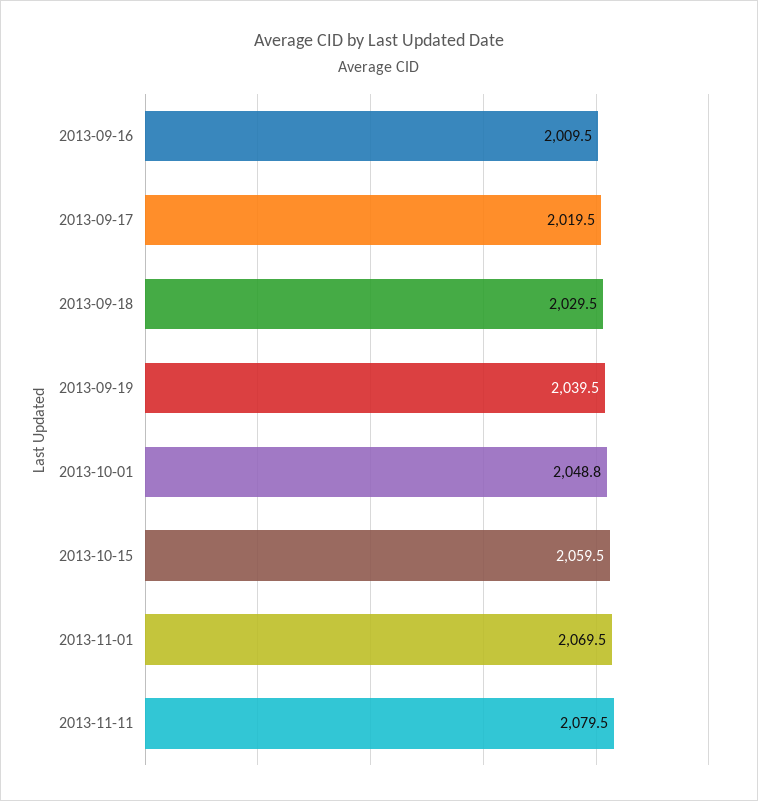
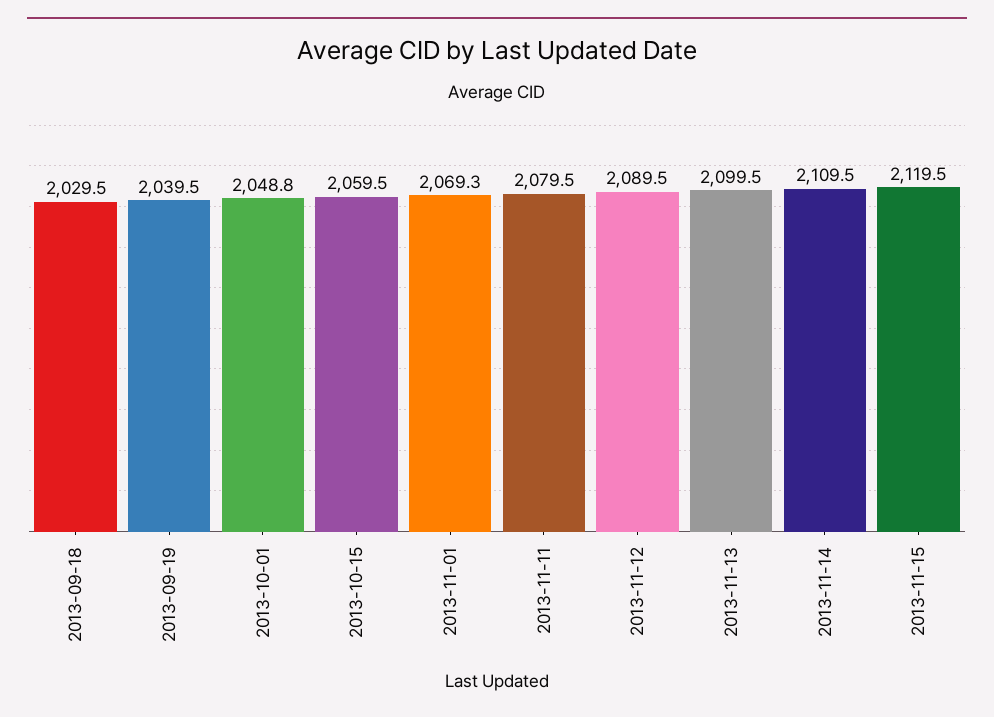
2013-09-16: 2009.5 -> none
2013-09-17: 2019.5 -> none
2013-11-01: 2069.5 -> 2069.3
2013-11-12: none -> 2089.5
2013-11-13: none -> 2099.5
2013-11-14: none -> 2109.5
2013-11-15: none -> 2119.5

